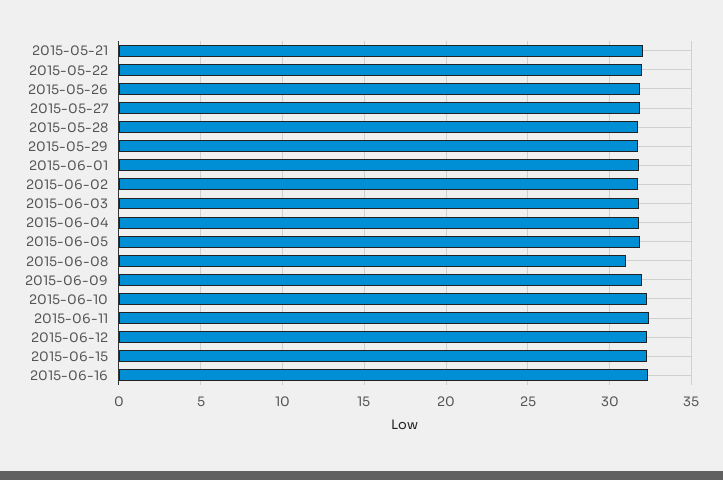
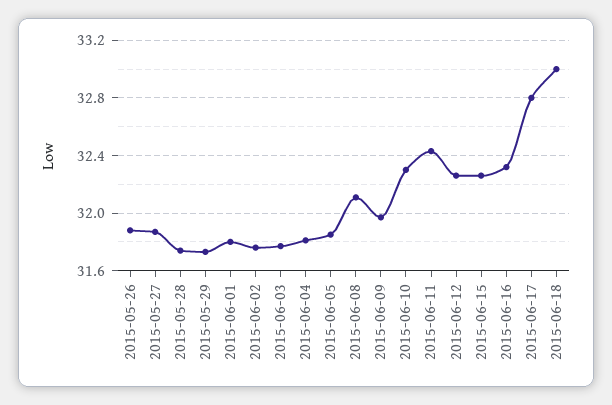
2015-05-21: 32 -> none
2015-05-22: 32 -> none
2015-06-08: 31 -> 32.1
2015-06-17: none -> 32.8
2015-06-18: none -> 33

